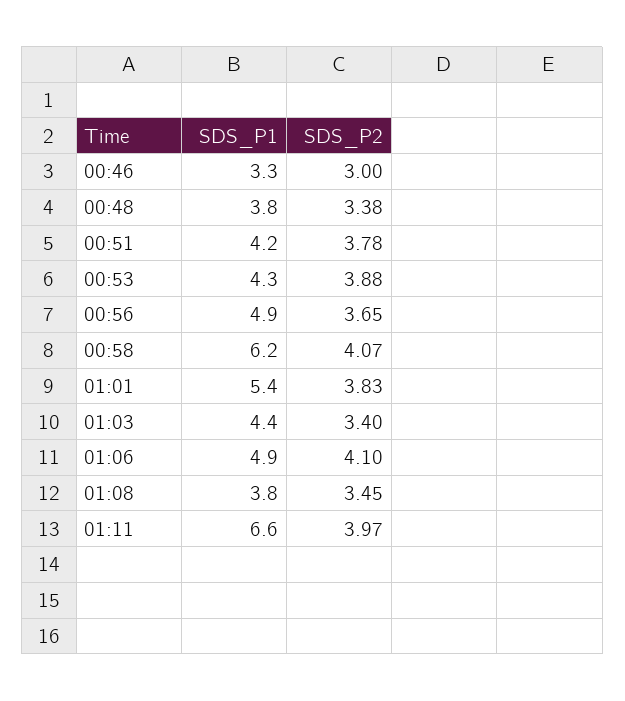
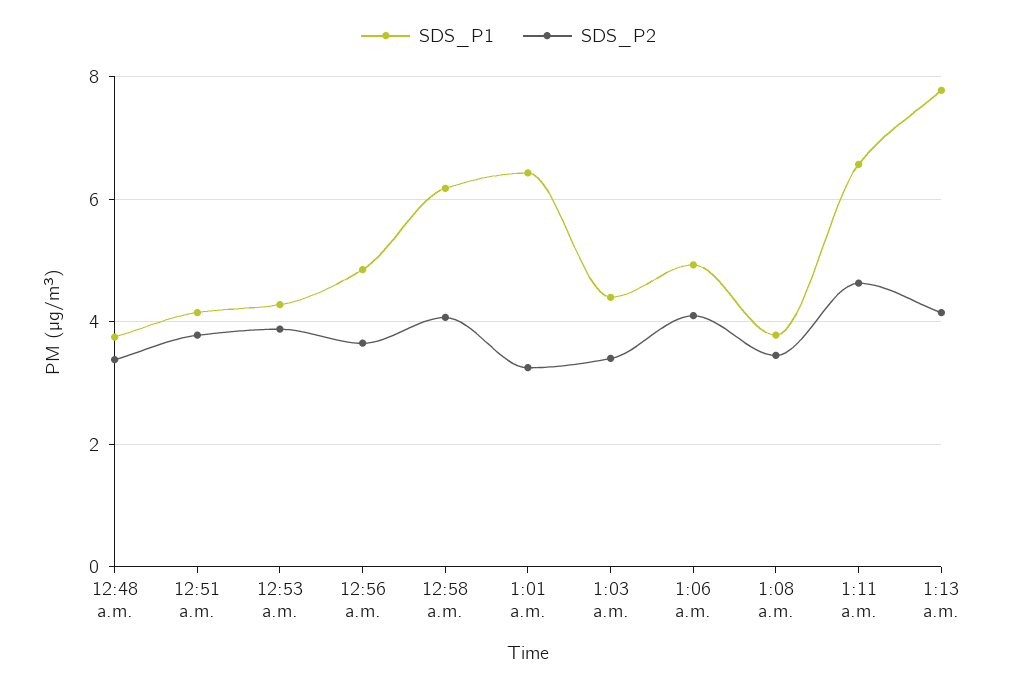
SDS_P1, 00:46: 3.3 -> none
SDS_P2, 00:46: 3 -> none
SDS_P1, 01:01: 5.4 -> 6.4
SDS_P2, 01:01: 3.83 -> 3.2
SDS_P2, 01:11: 3.97 -> 4.6
SDS_P1, 1:13 a.m.: none -> 7.8
SDS_P2, 1:13 a.m.: none -> 4.2

